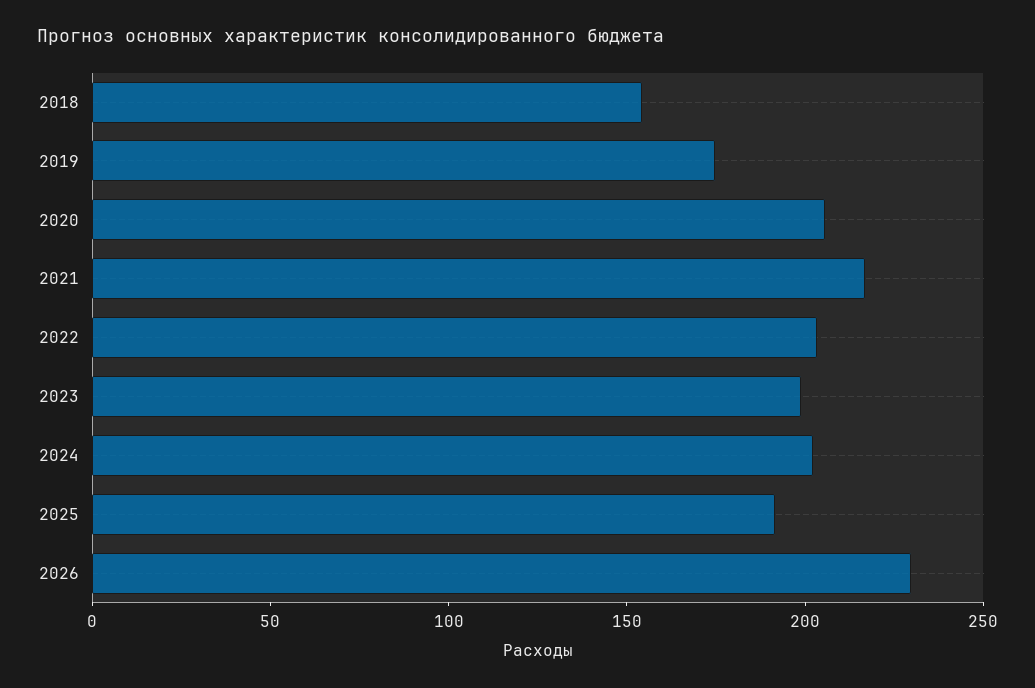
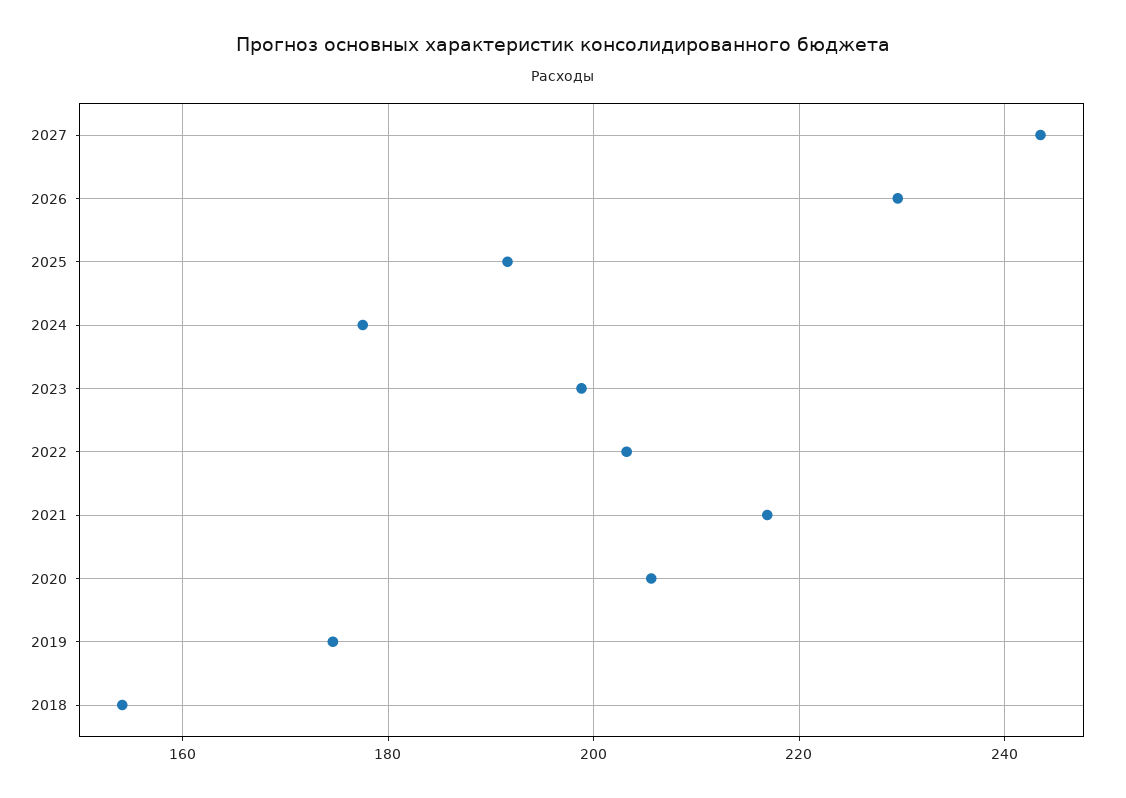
2024: 200 -> 178
2027: none -> 244

